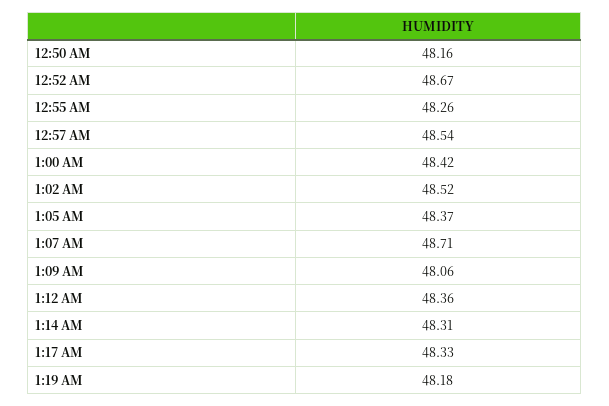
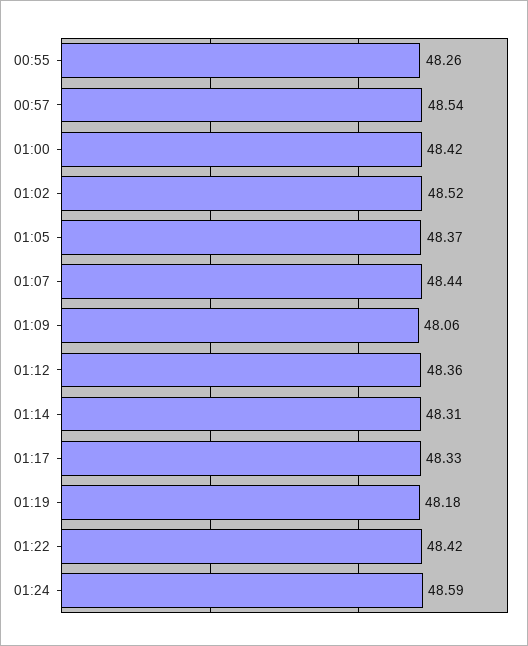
12:50 AM: 48.16 -> none
12:52 AM: 48.67 -> none
1:07 AM: 48.71 -> 48.44
01:22: none -> 48.42
01:24: none -> 48.59

